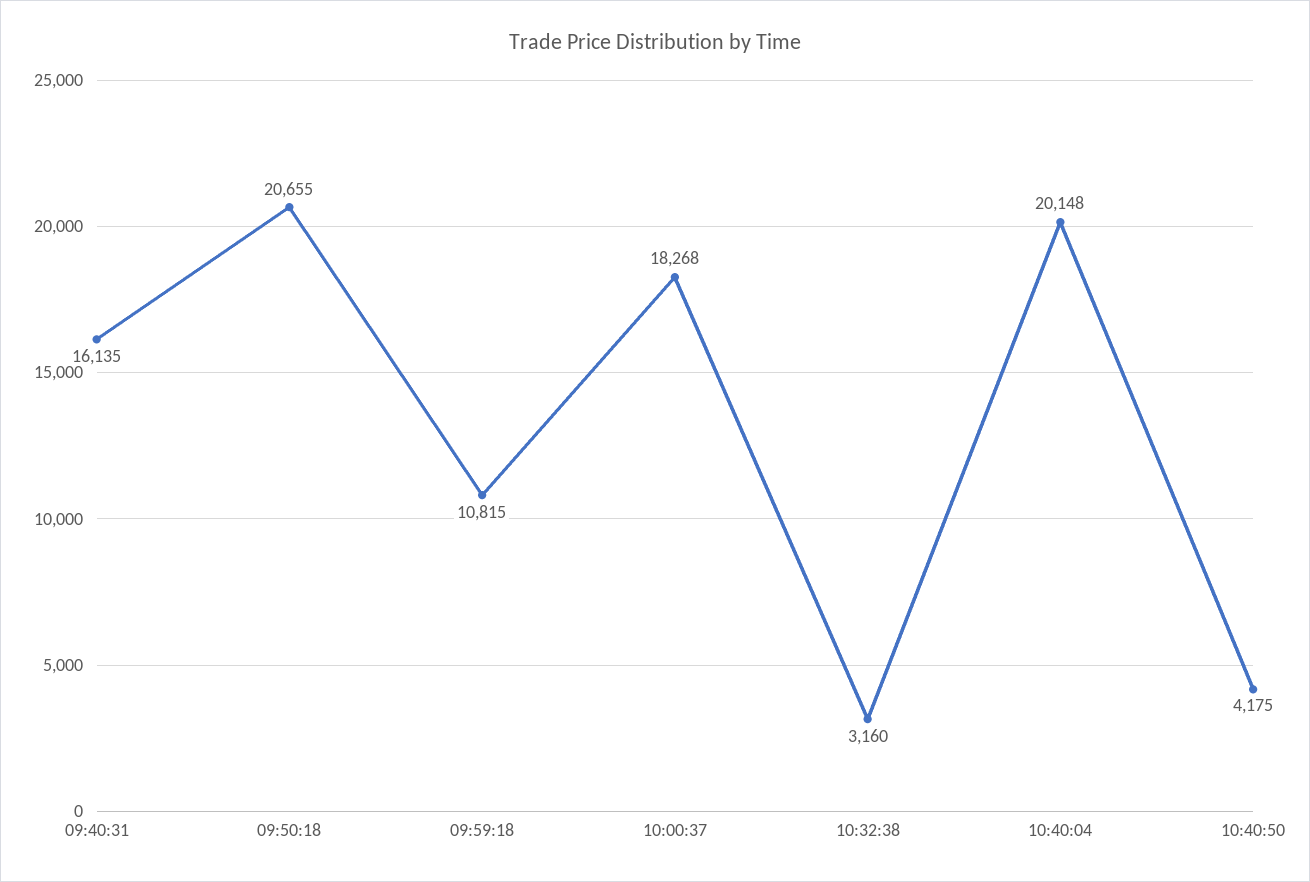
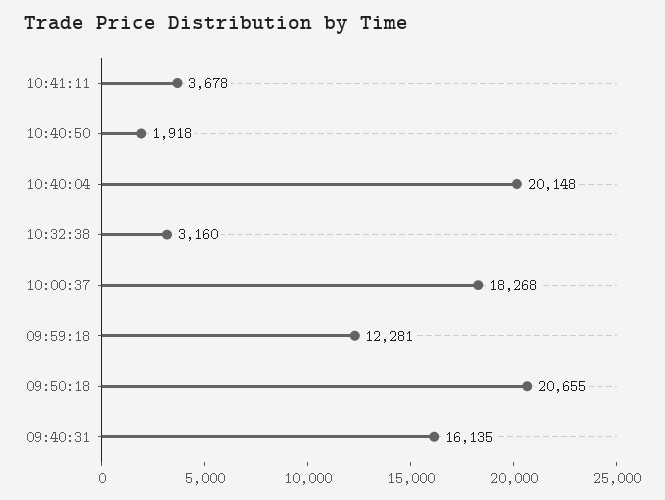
09:59:18: 10815 -> 12281
10:40:50: 4175 -> 1918
10:41:11: none -> 3678

